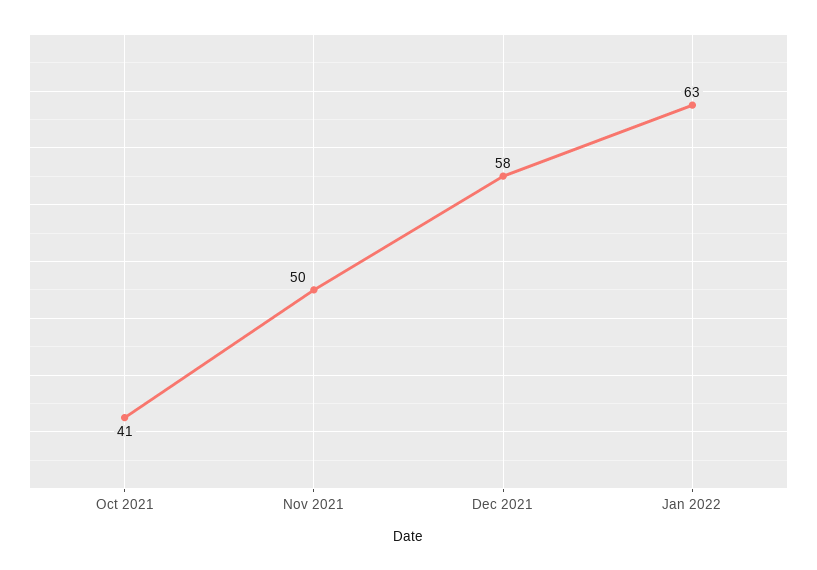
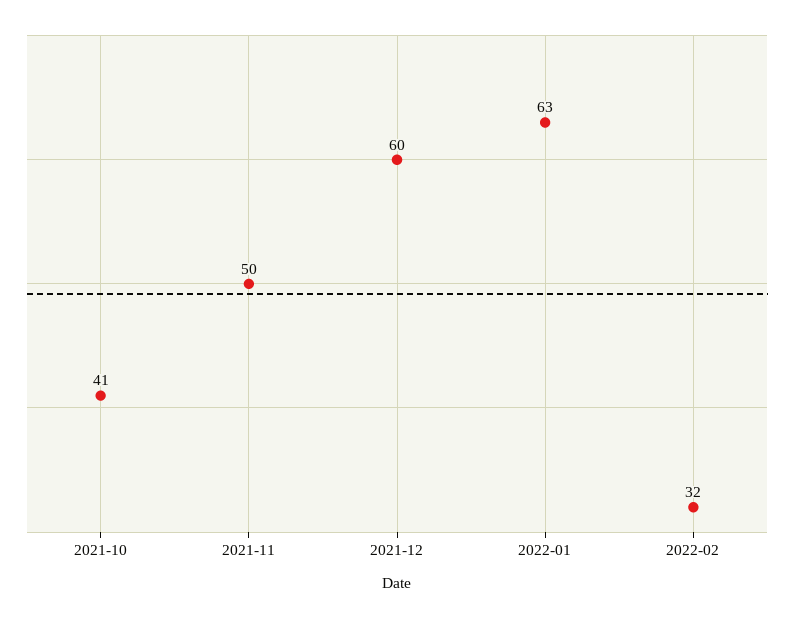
Dec 2021: 58 -> 60
2022-02: none -> 32

